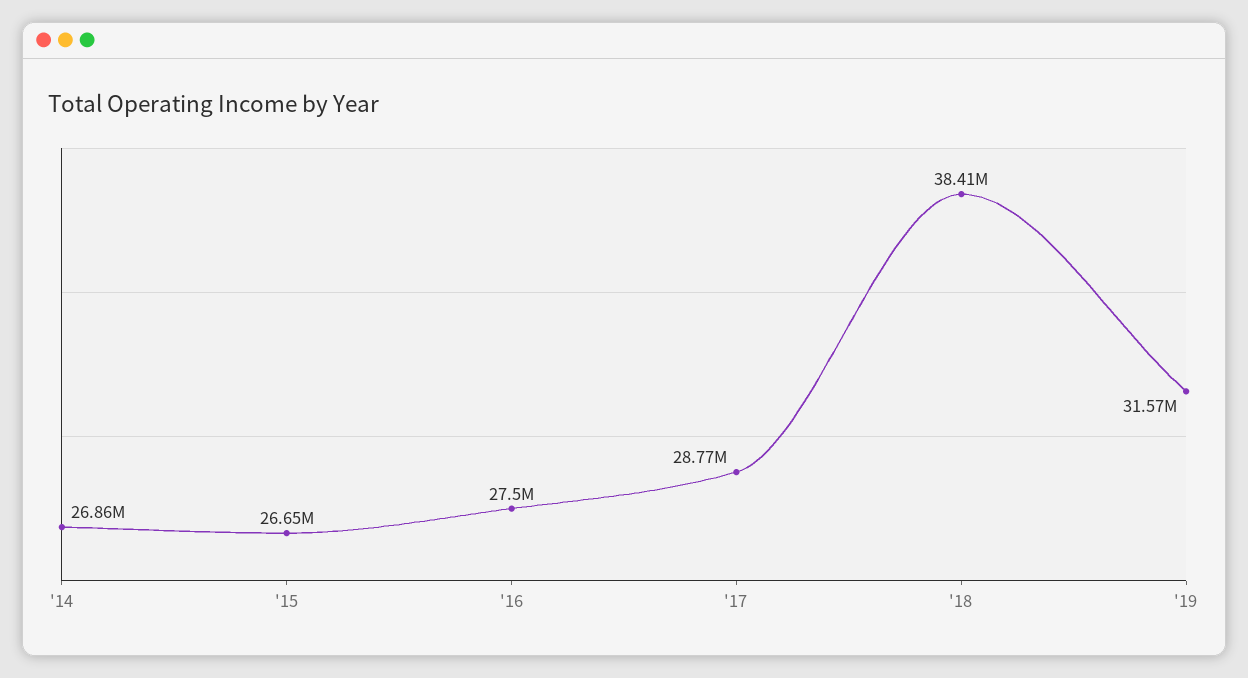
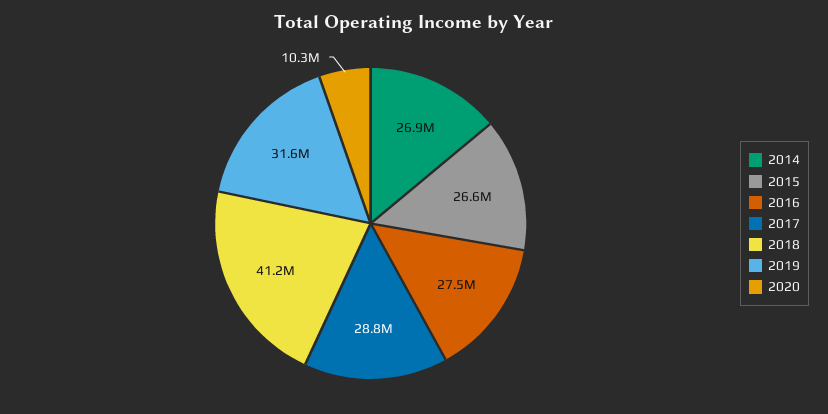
'18: 38410000 -> 41200000
2020: none -> 10300000

